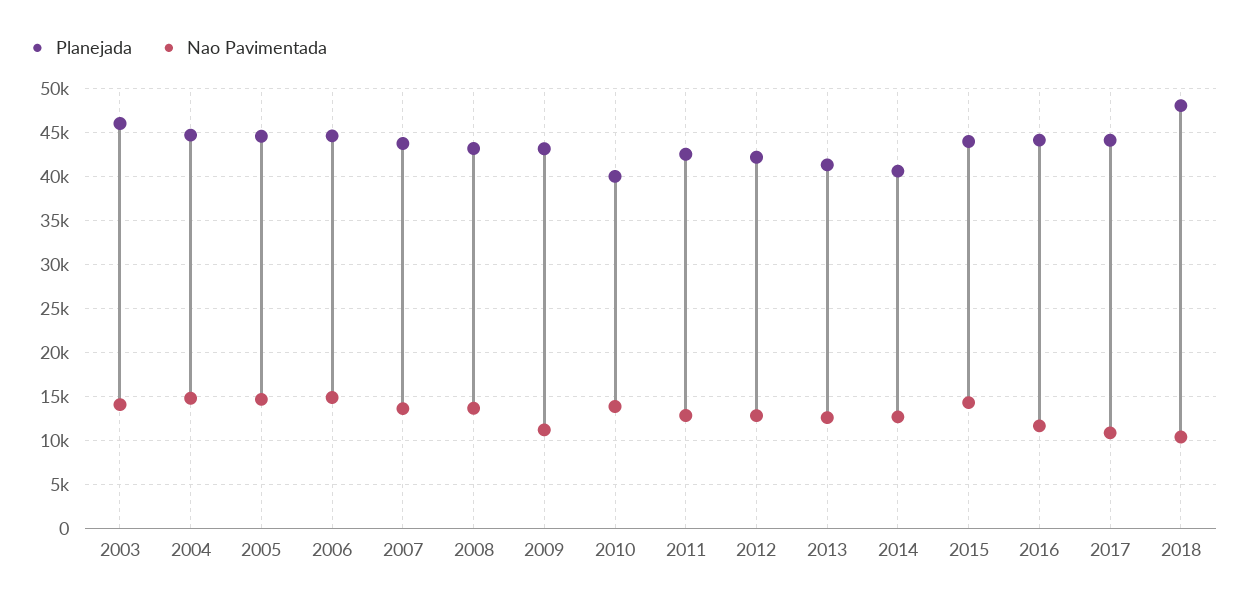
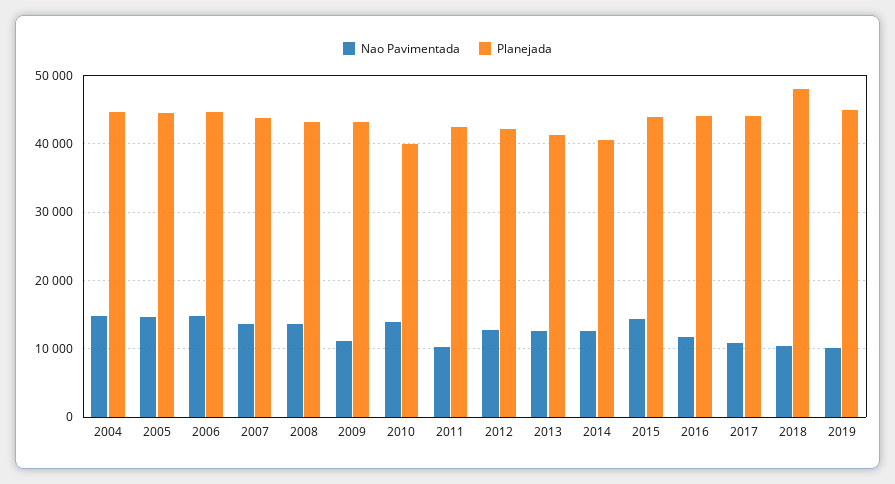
Planejada, 2003: 46000 -> none
Nao Pavimentada, 2003: 14000 -> none
Nao Pavimentada, 2011: 13000 -> 10000
Nao Pavimentada, 2019: none -> 10000
Planejada, 2019: none -> 45000

